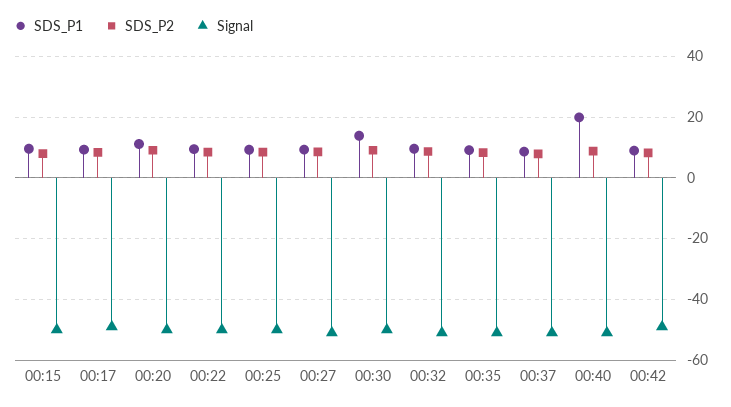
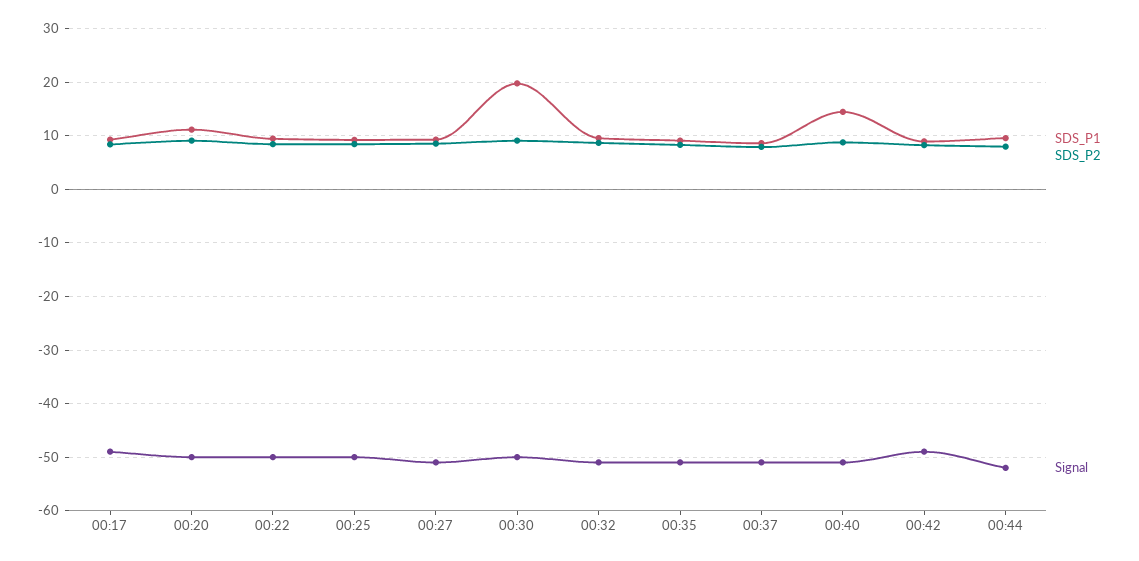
SDS_P1, 00:15: 10 -> none
SDS_P2, 00:15: 8 -> none
Signal, 00:15: -50 -> none
SDS_P1, 00:30: 14 -> 20
SDS_P1, 00:40: 20 -> 14
SDS_P1, 00:44: none -> 10
SDS_P2, 00:44: none -> 8
Signal, 00:44: none -> -52

